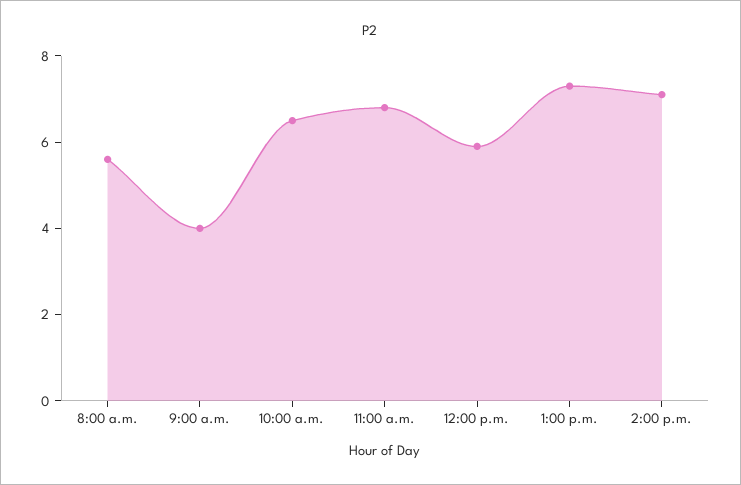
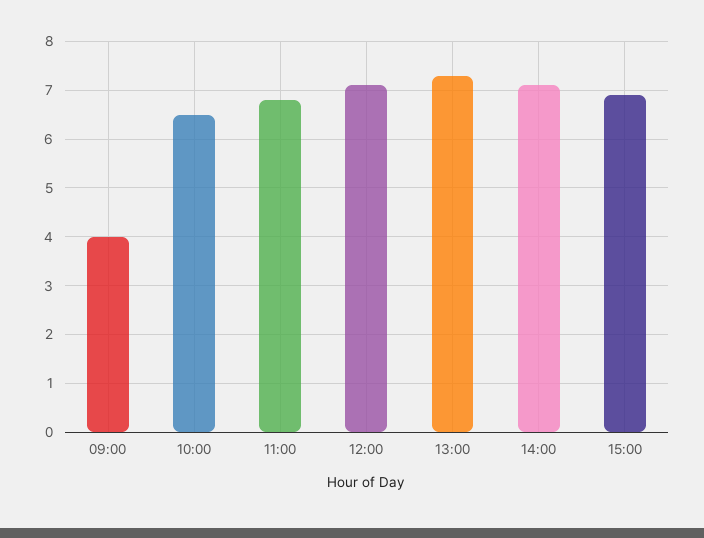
8:00 a.m.: 5.5 -> none
12:00 p.m.: 6 -> 7
15:00: none -> 7

